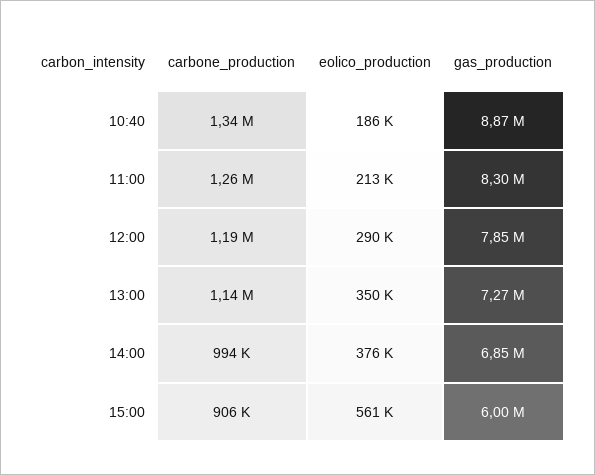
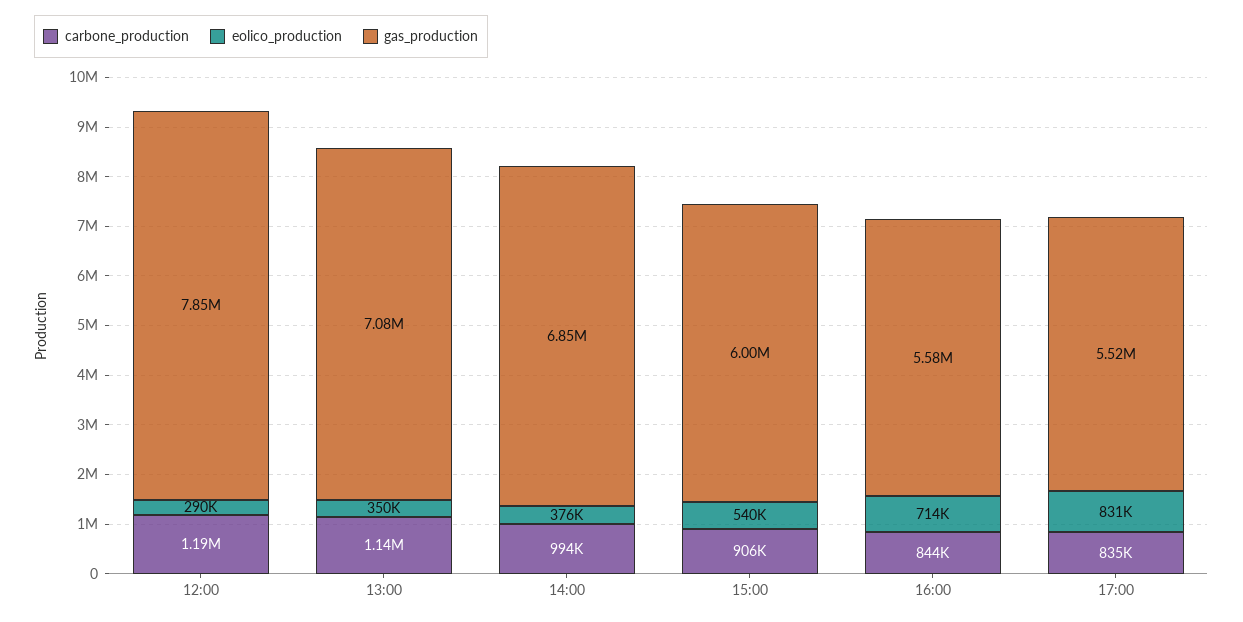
carbone_production, 10:40: 1340000 -> none
eolico_production, 10:40: 186000 -> none
gas_production, 10:40: 8870000 -> none
carbone_production, 11:00: 1260000 -> none
eolico_production, 11:00: 213000 -> none
gas_production, 11:00: 8300000 -> none
gas_production, 13:00: 7270000 -> 7080000
eolico_production, 15:00: 561000 -> 540000
carbone_production, 16:00: none -> 844000
eolico_production, 16:00: none -> 714000
gas_production, 16:00: none -> 5580000
carbone_production, 17:00: none -> 835000
eolico_production, 17:00: none -> 831000
gas_production, 17:00: none -> 5520000

